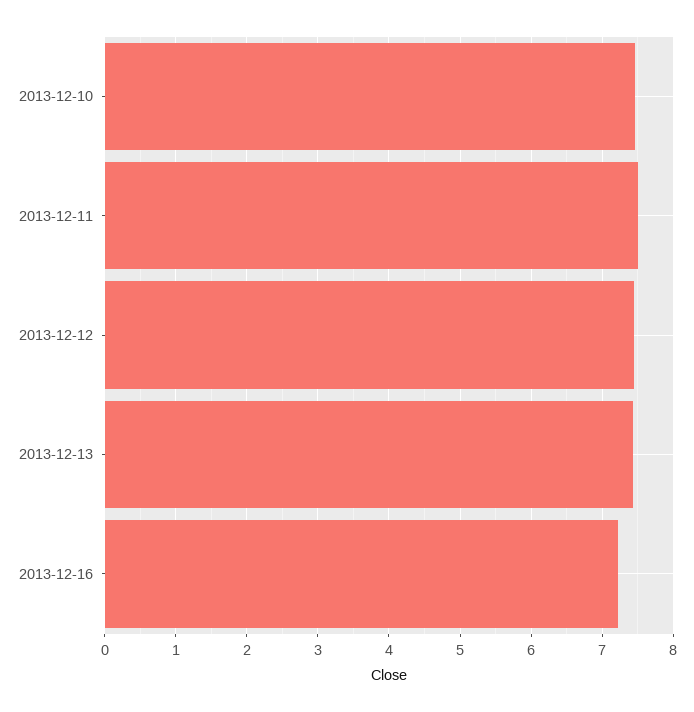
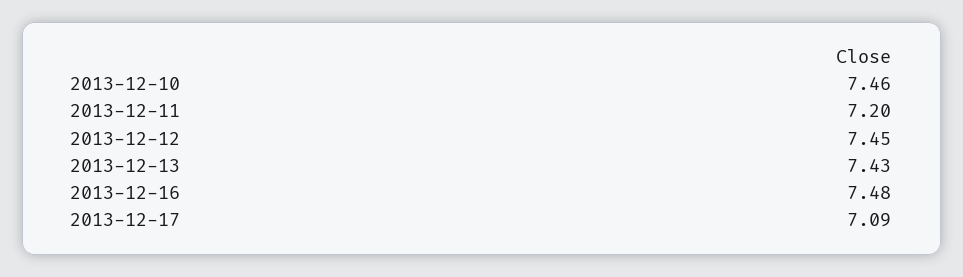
2013-12-11: 7.5 -> 7.2
2013-12-16: 7.2 -> 7.48
2013-12-17: none -> 7.09

